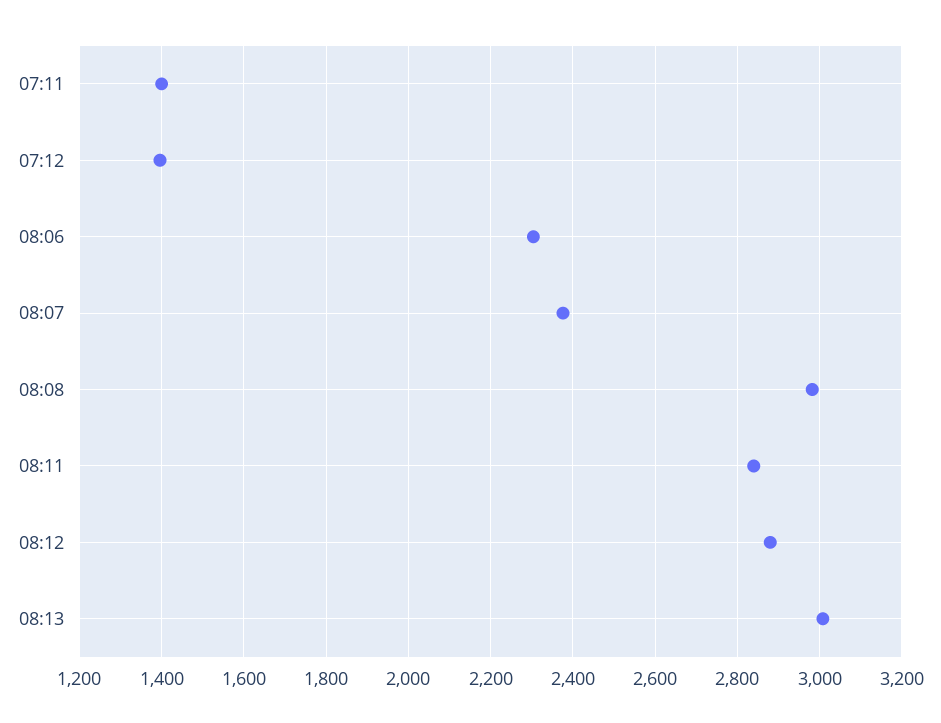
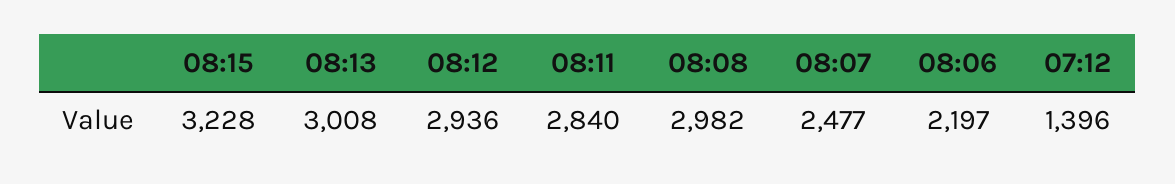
07:11: 1400 -> none
08:06: 2300 -> 2197
08:07: 2380 -> 2477
08:12: 2880 -> 2936
08:15: none -> 3228

